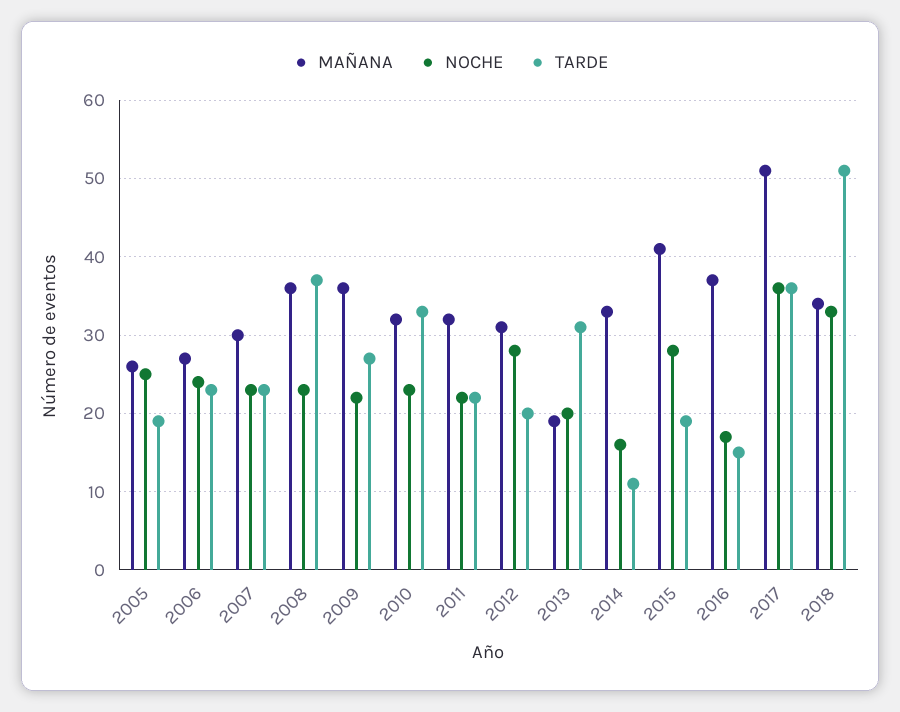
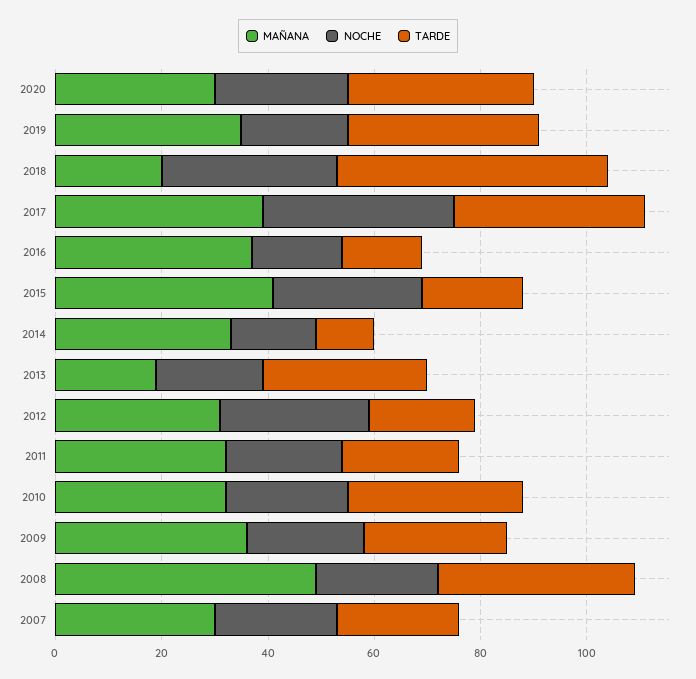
MAÑANA, 2005: 26 -> none
NOCHE, 2005: 25 -> none
TARDE, 2005: 19 -> none
MAÑANA, 2006: 27 -> none
NOCHE, 2006: 24 -> none
TARDE, 2006: 23 -> none
MAÑANA, 2008: 36 -> 50
MAÑANA, 2017: 51 -> 40
MAÑANA, 2018: 34 -> 20
MAÑANA, 2020: none -> 30
NOCHE, 2020: none -> 25
TARDE, 2020: none -> 35
MAÑANA, 2019: none -> 35
NOCHE, 2019: none -> 20
TARDE, 2019: none -> 35

